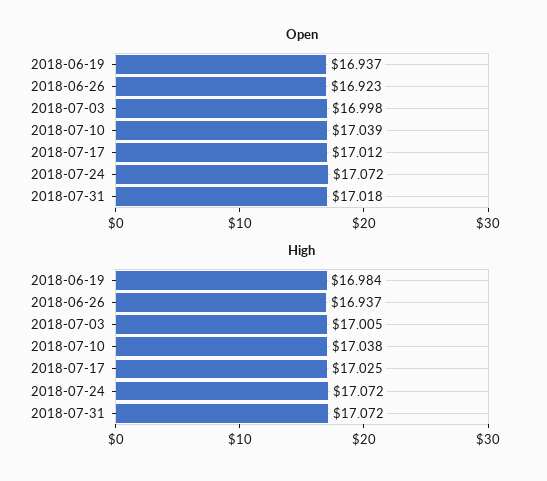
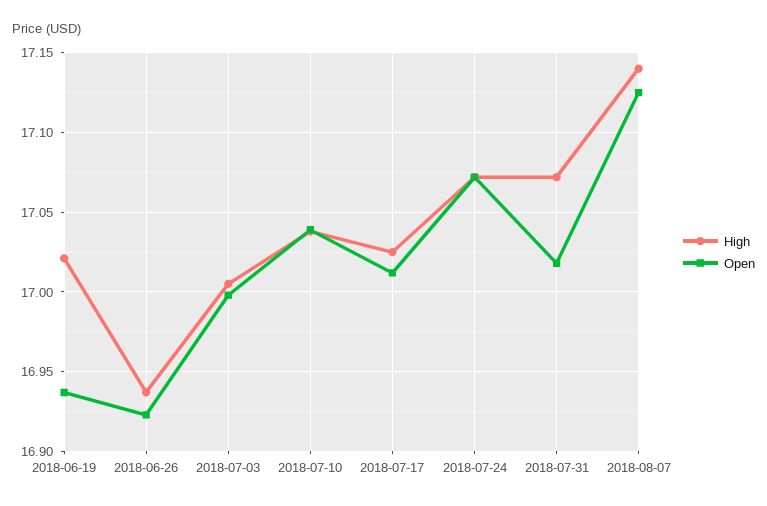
High, 2018-06-19: 16.984 -> 17.02
High, 2018-08-07: none -> 17.14
Open, 2018-08-07: none -> 17.125

